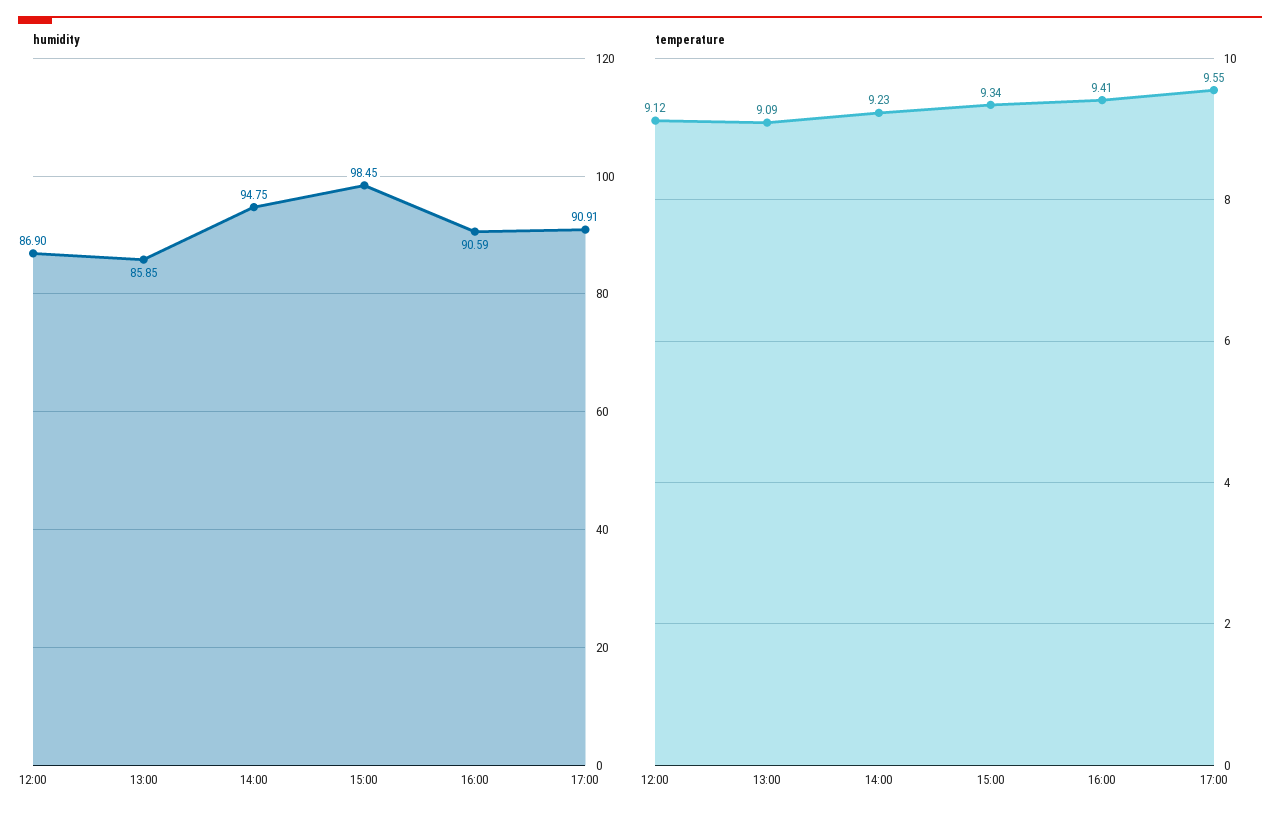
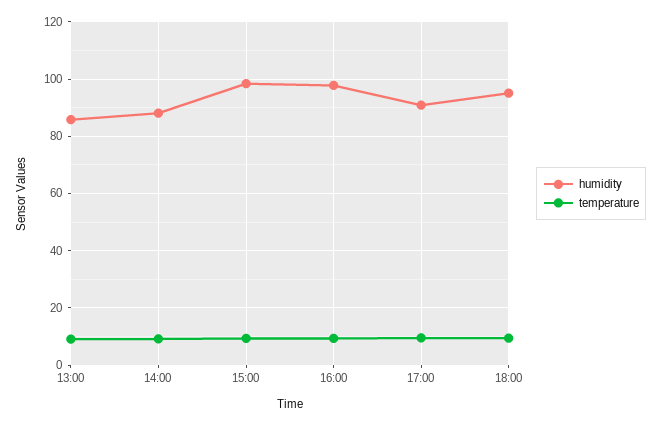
humidity, 12:00: 86.9 -> none
humidity, 14:00: 94.75 -> 87.5
humidity, 16:00: 90.59 -> 97.5
temperature, 12:00: 9.12 -> none
humidity, 18:00: none -> 95
temperature, 18:00: none -> 10

